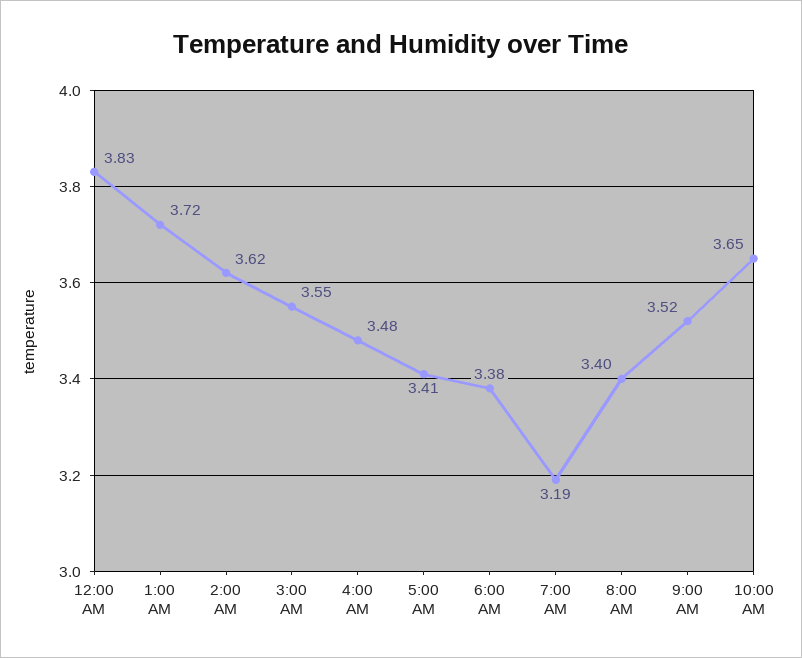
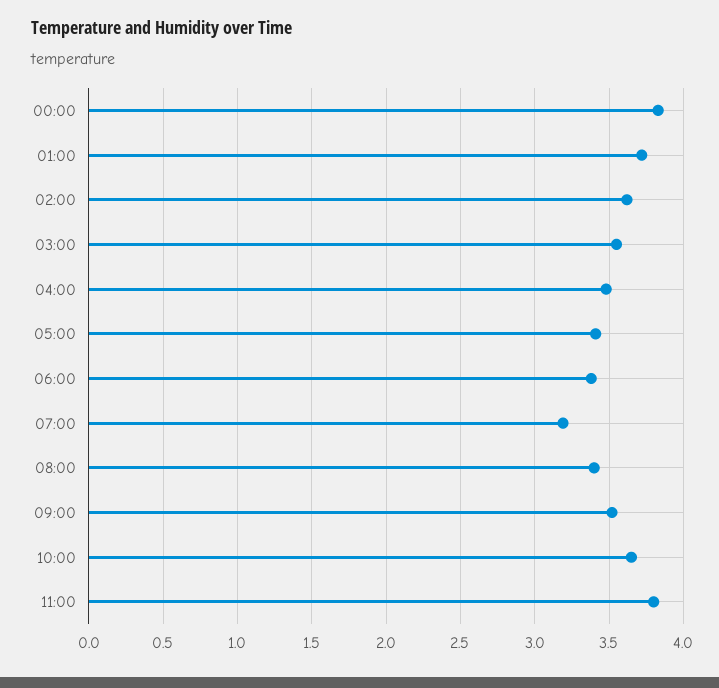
11:00: none -> 3.8

